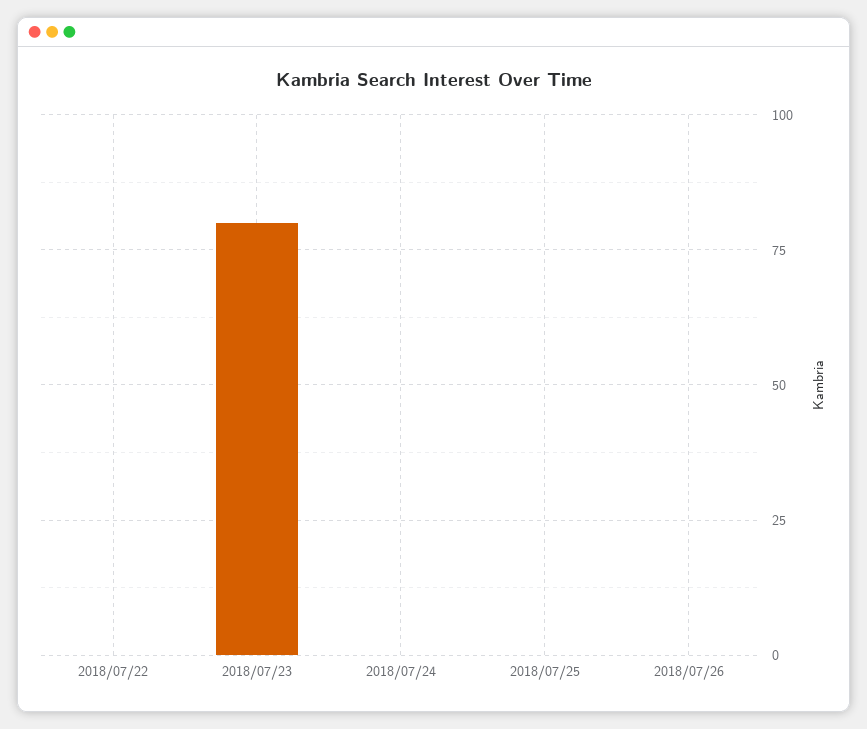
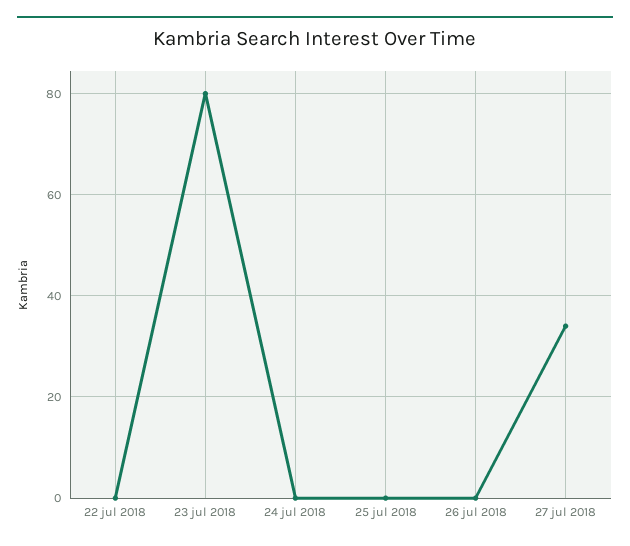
27 jul 2018: none -> 35

